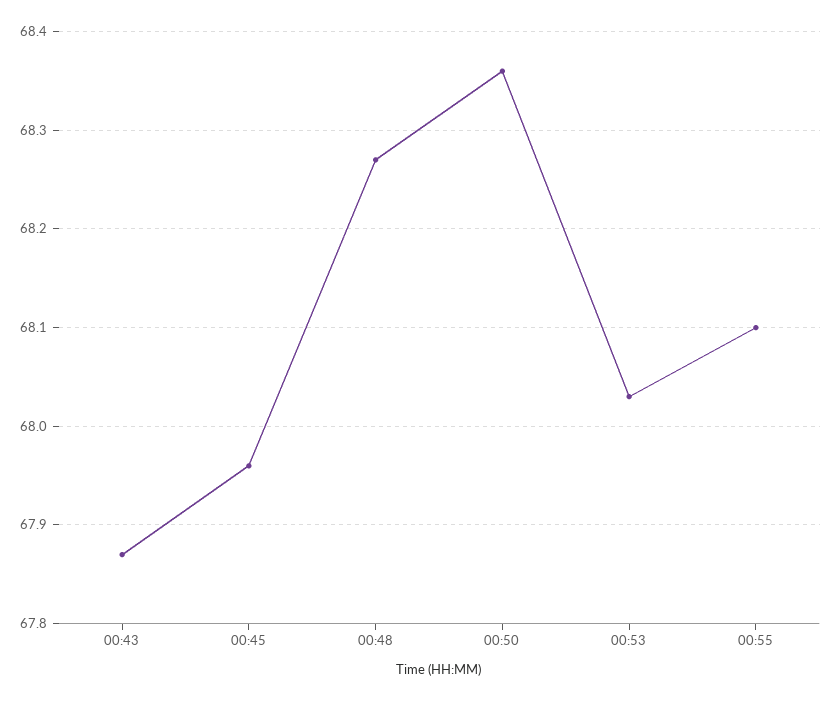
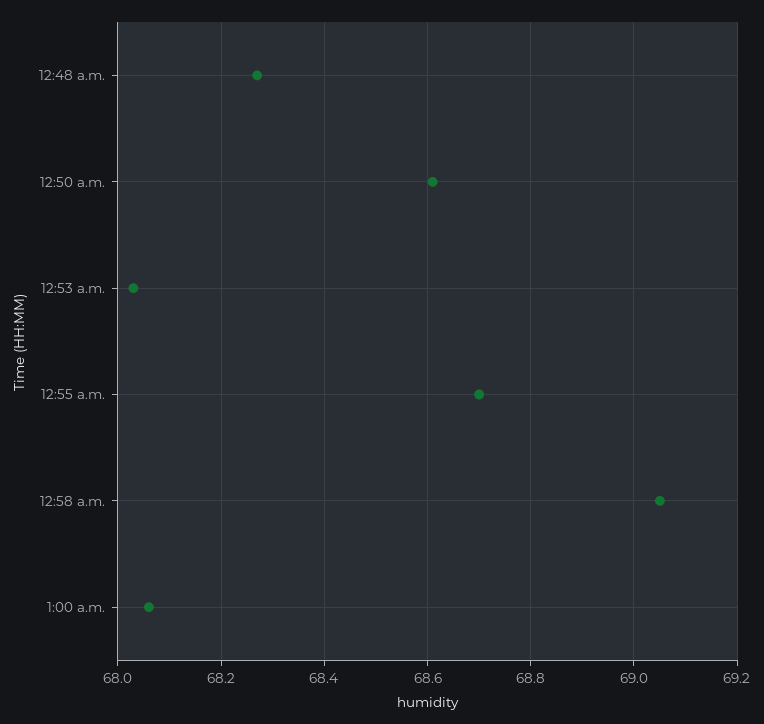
00:43: 67.87 -> none
00:45: 67.96 -> none
00:50: 68.36 -> 68.6
00:55: 68.1 -> 68.7
12:58 a.m.: none -> 69.05
1:00 a.m.: none -> 68.05

